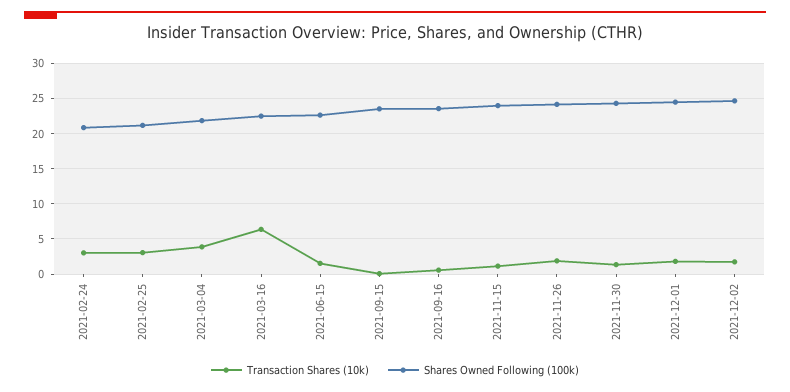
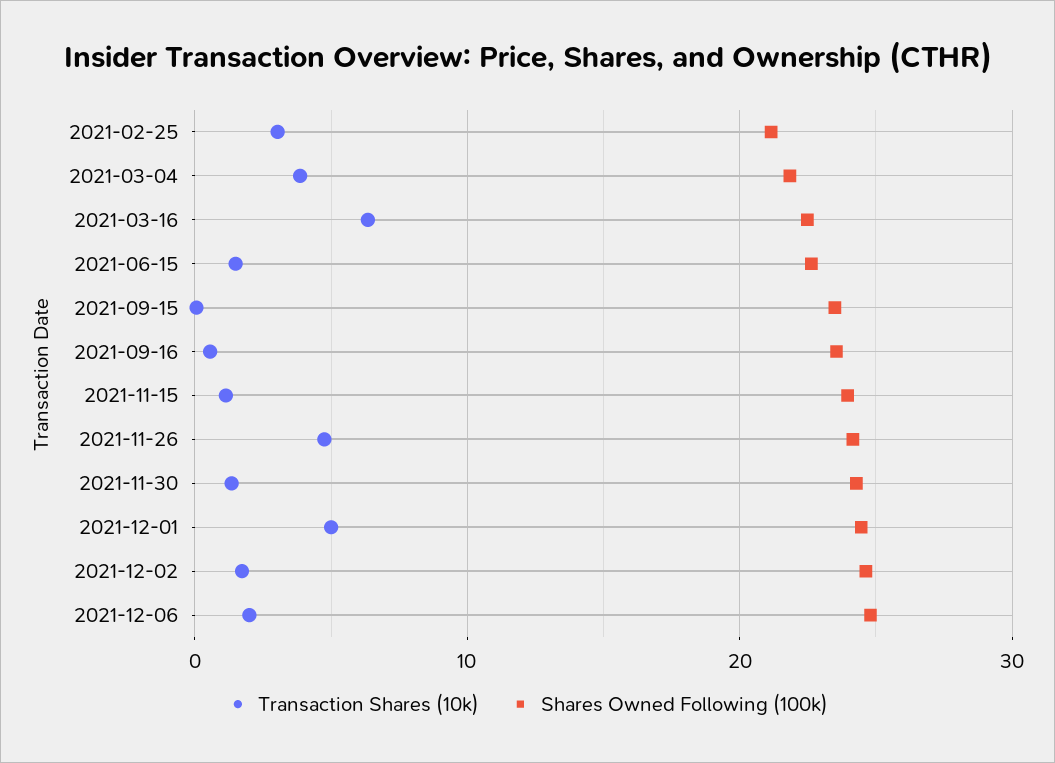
Transaction Shares (10k), 2021-02-24: 3 -> none
Shares Owned Following (100k), 2021-02-24: 21 -> none
Transaction Shares (10k), 2021-11-26: 2 -> 5
Transaction Shares (10k), 2021-12-01: 2 -> 5
Transaction Shares (10k), 2021-12-06: none -> 2
Shares Owned Following (100k), 2021-12-06: none -> 25

